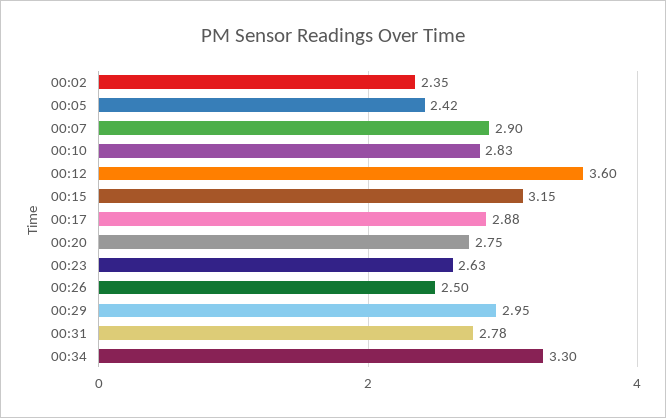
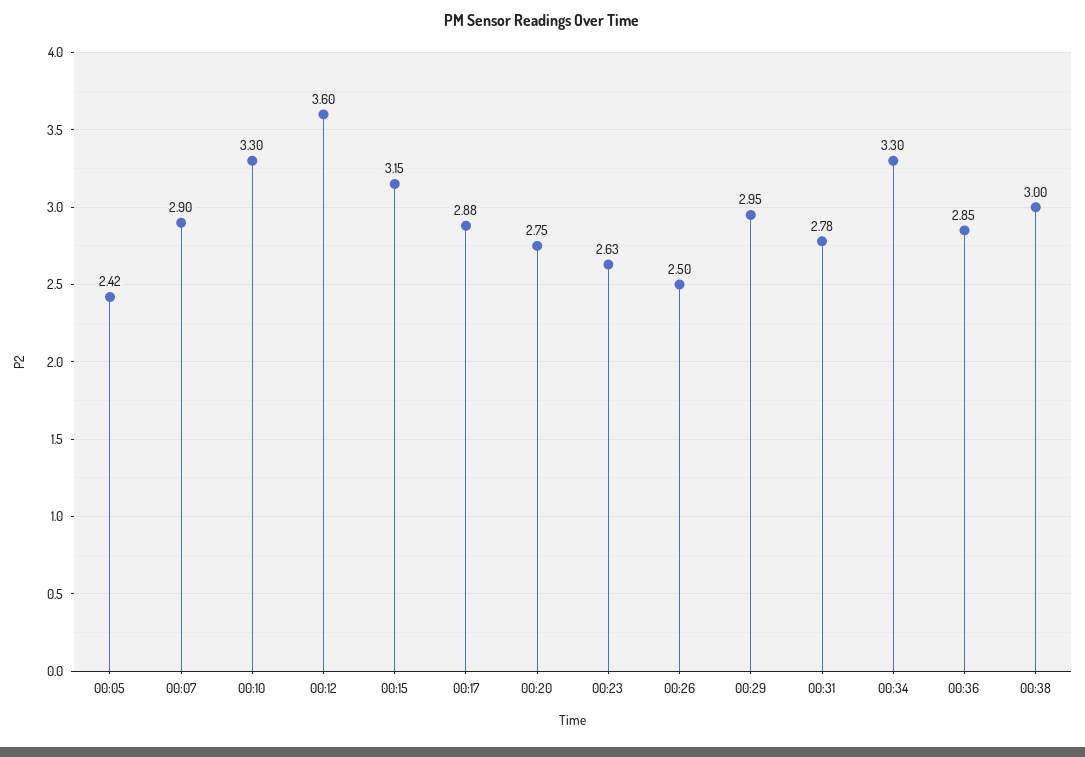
00:02: 2.35 -> none
00:10: 2.83 -> 3.3
00:36: none -> 2.85
00:38: none -> 3

